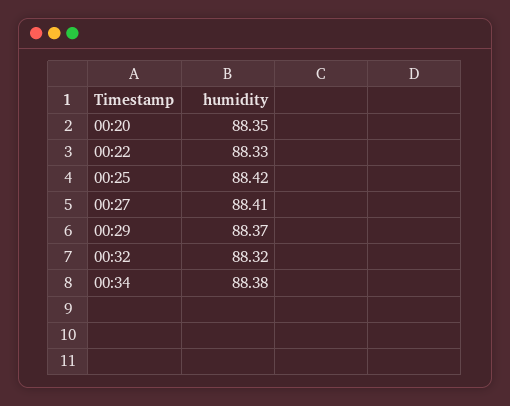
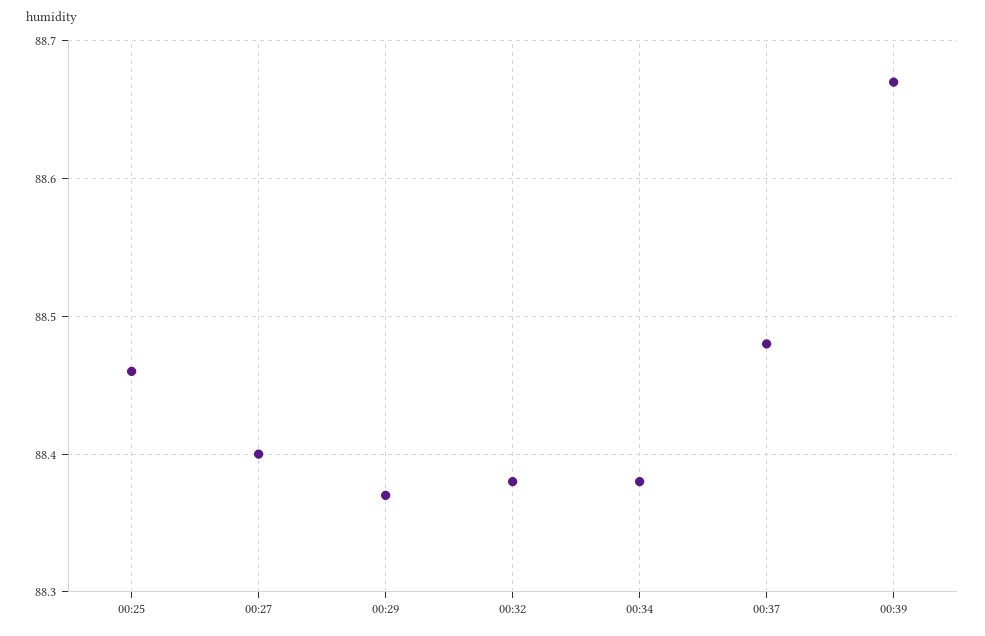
00:20: 88.35 -> none
00:22: 88.33 -> none
00:25: 88.42 -> 88.46
00:27: 88.41 -> 88.4
00:32: 88.32 -> 88.38
00:37: none -> 88.48
00:39: none -> 88.67

